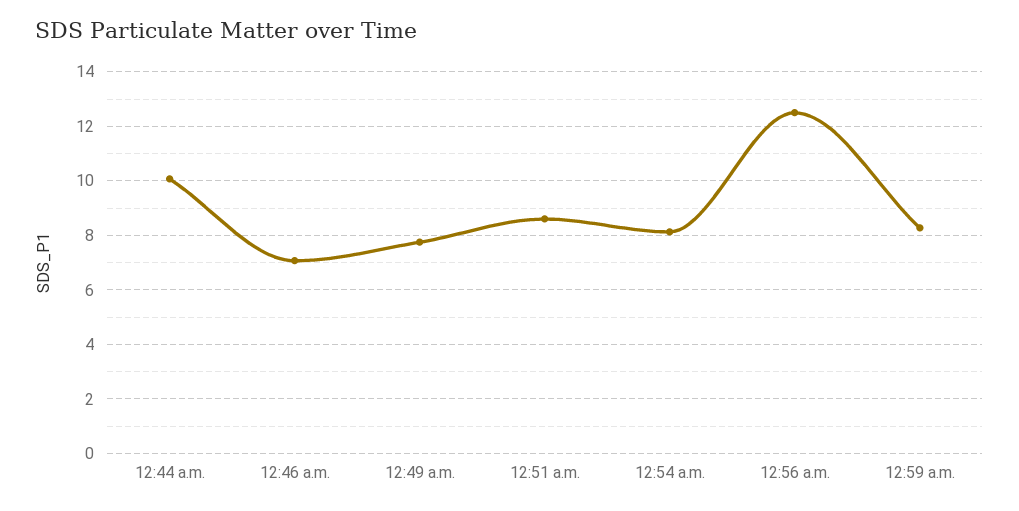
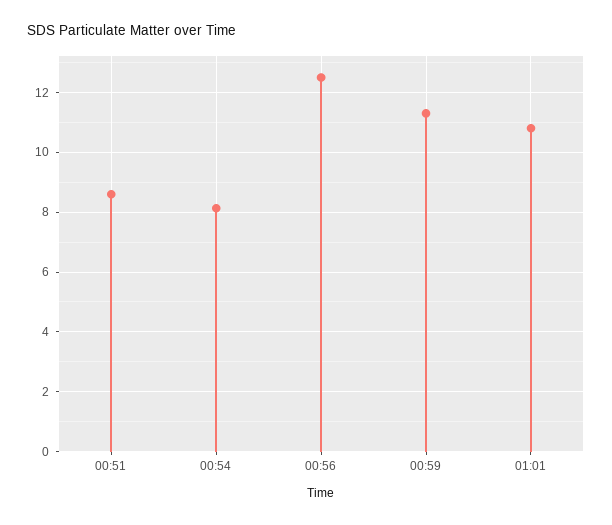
12:44 a.m.: 10 -> none
12:46 a.m.: 7 -> none
12:49 a.m.: 7.75 -> none
12:59 a.m.: 8.25 -> 11.25
01:01: none -> 10.75

